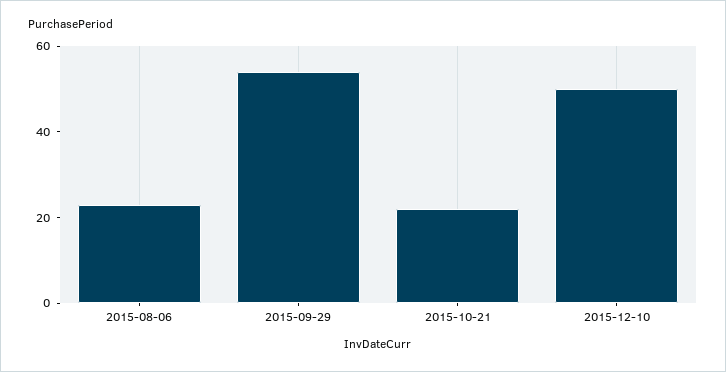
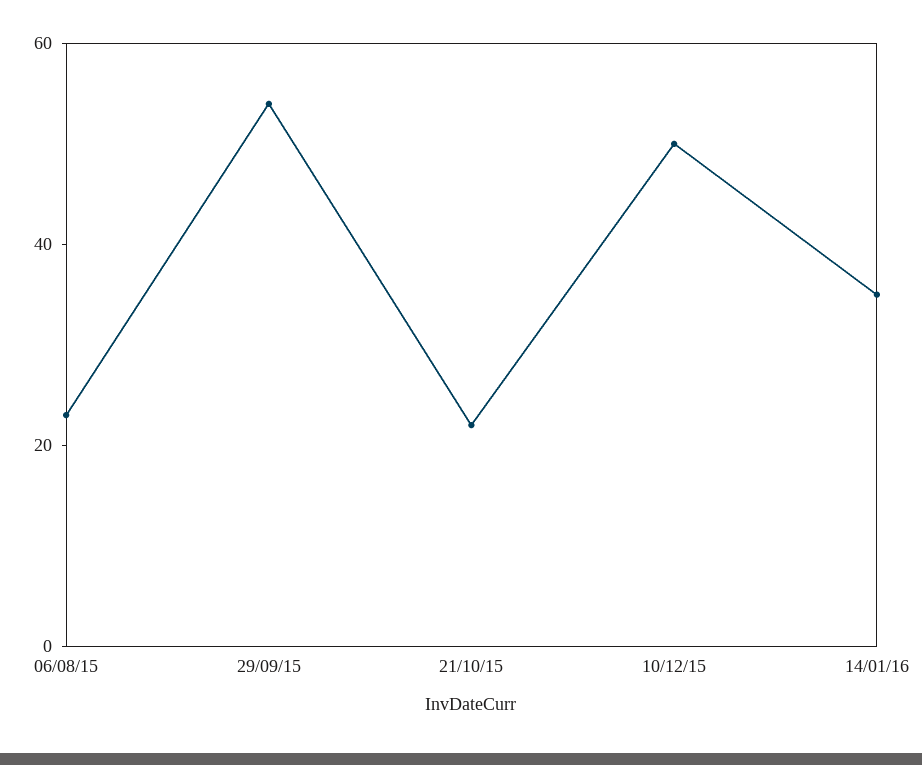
14/01/16: none -> 35

